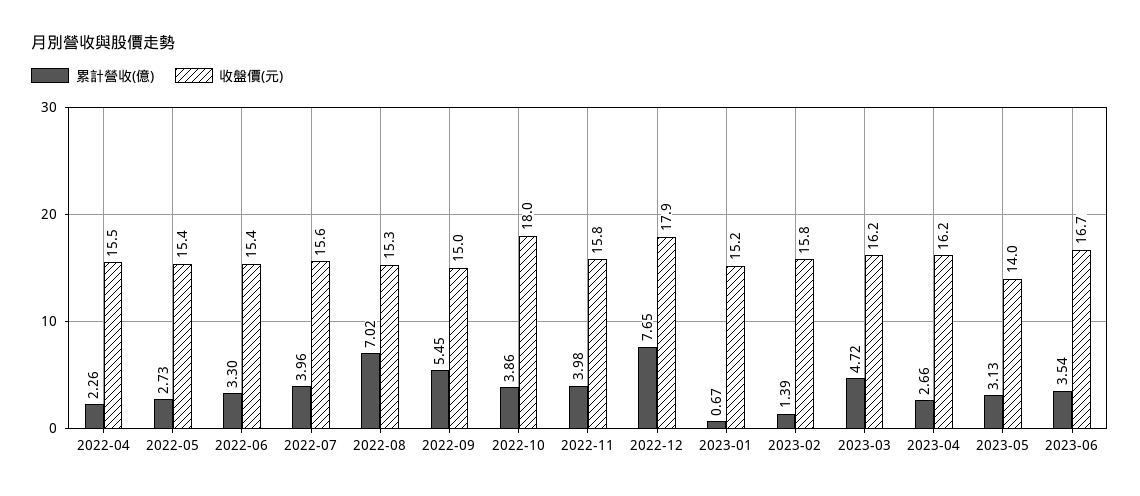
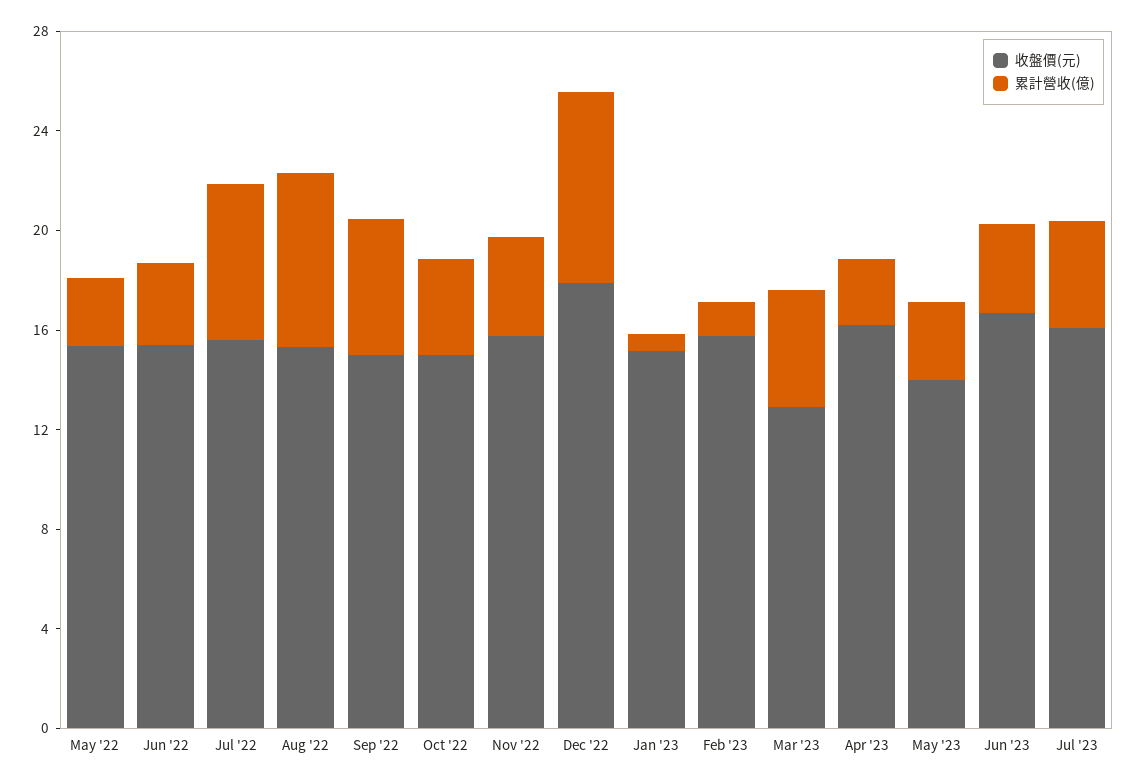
累計營收(億), 2022-04: 2.26 -> none
收盤價(元), 2022-04: 15.5 -> none
累計營收(億), 2022-07: 3.96 -> 6
收盤價(元), 2022-10: 18 -> 15
收盤價(元), 2023-03: 16.2 -> 13
收盤價(元), Jul '23: none -> 16
累計營收(億), Jul '23: none -> 4

